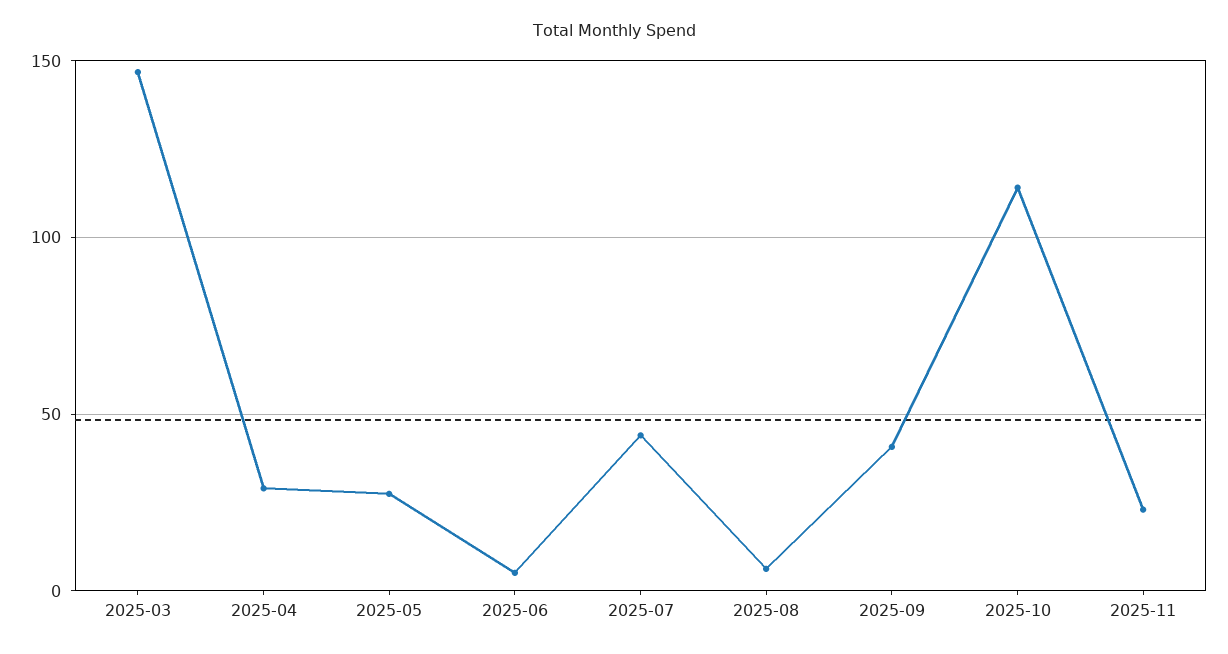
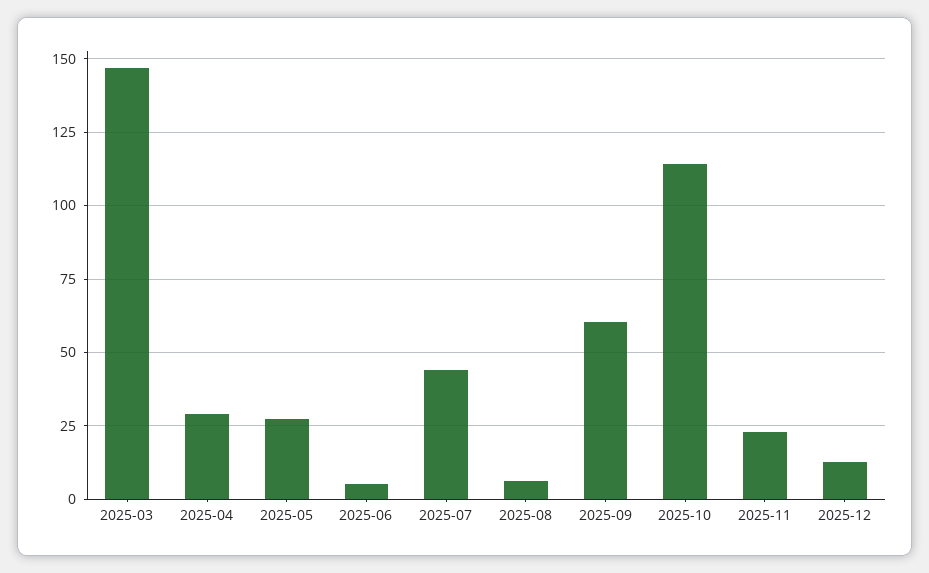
2025-09: 40 -> 60
2025-12: none -> 12.5

